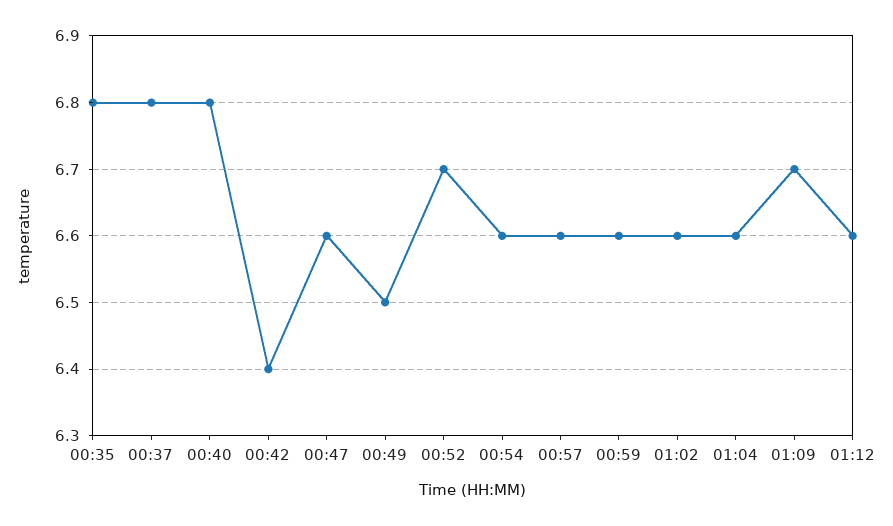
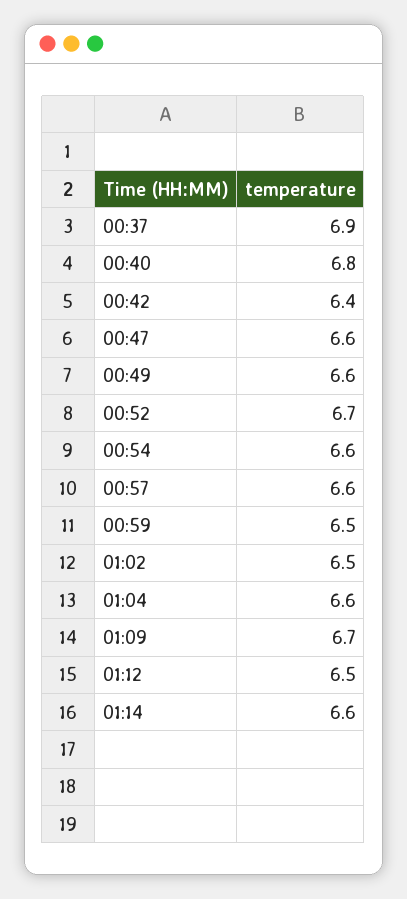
00:35: 6.8 -> none
00:37: 6.8 -> 6.9
00:49: 6.5 -> 6.6
00:59: 6.6 -> 6.5
01:02: 6.6 -> 6.5
01:12: 6.6 -> 6.5
01:14: none -> 6.6

